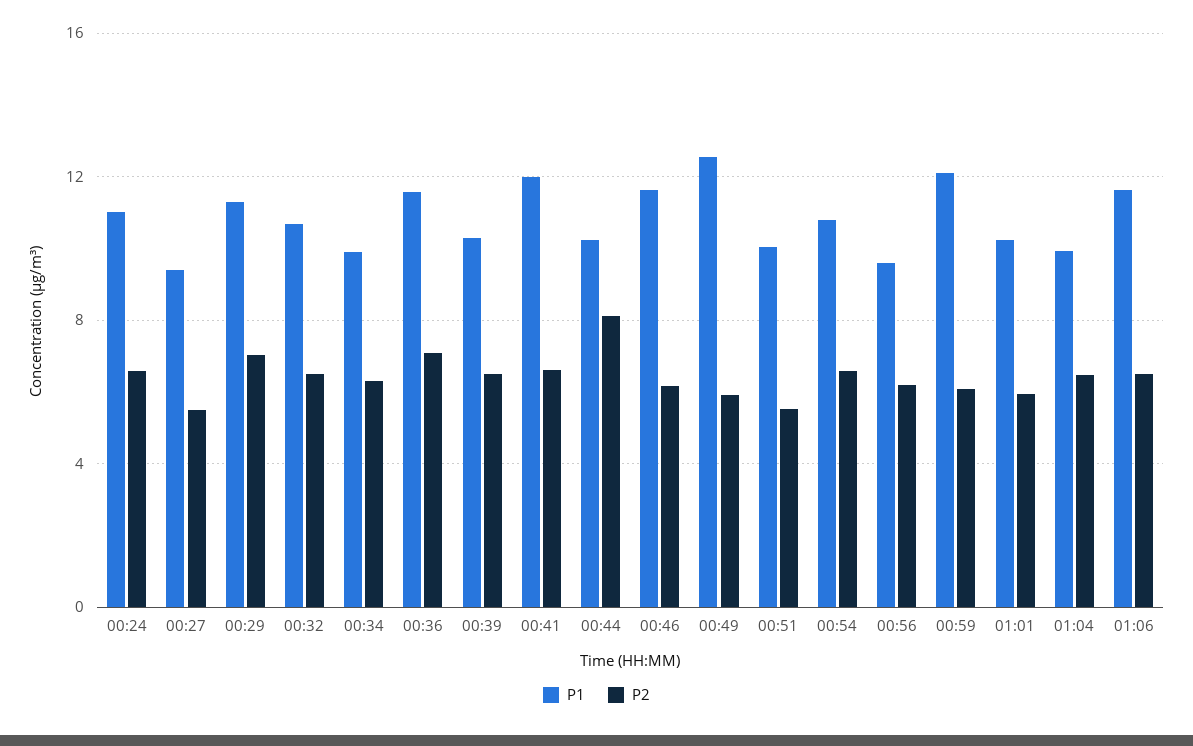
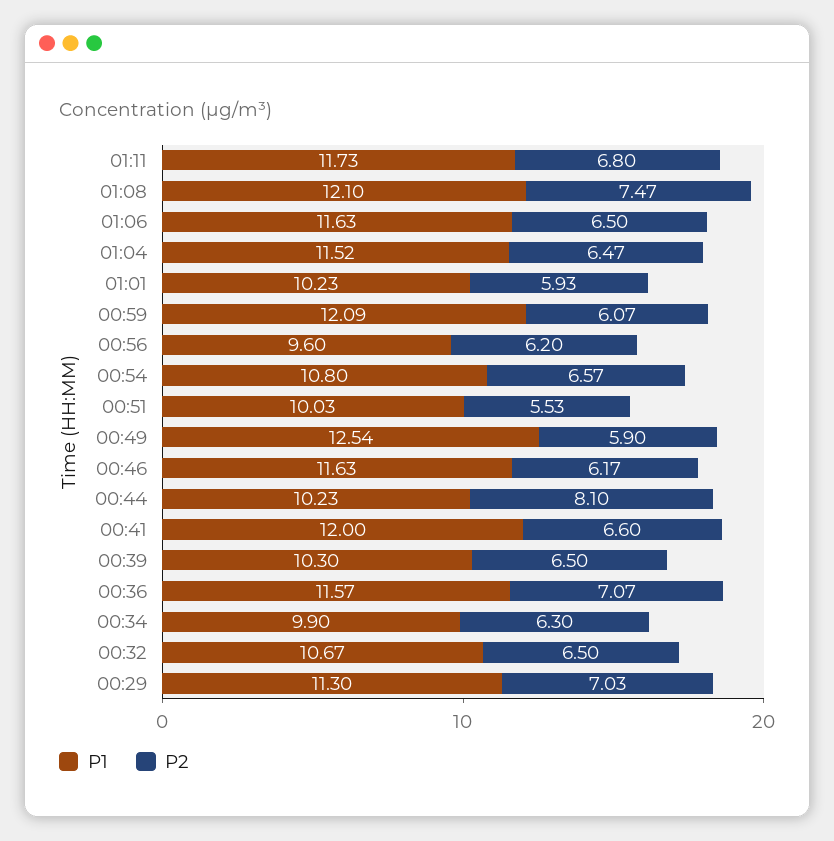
P1, 00:24: 11 -> none
P2, 00:24: 6.5 -> none
P1, 00:27: 9.5 -> none
P2, 00:27: 5.5 -> none
P1, 01:04: 10 -> 11.52
P1, 01:11: none -> 11.73
P2, 01:11: none -> 6.8
P1, 01:08: none -> 12.1
P2, 01:08: none -> 7.47

